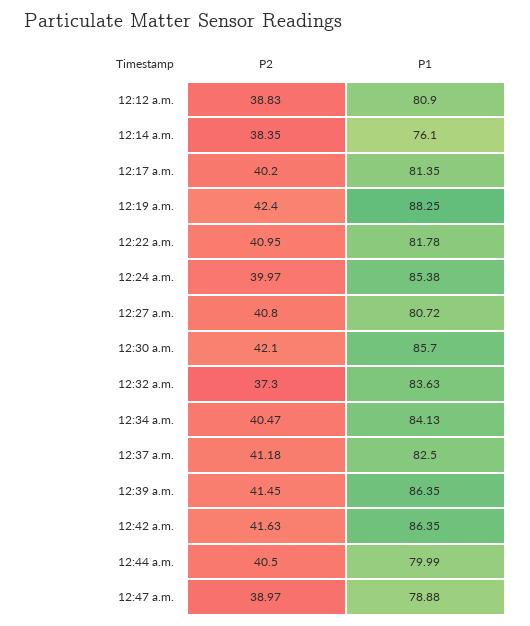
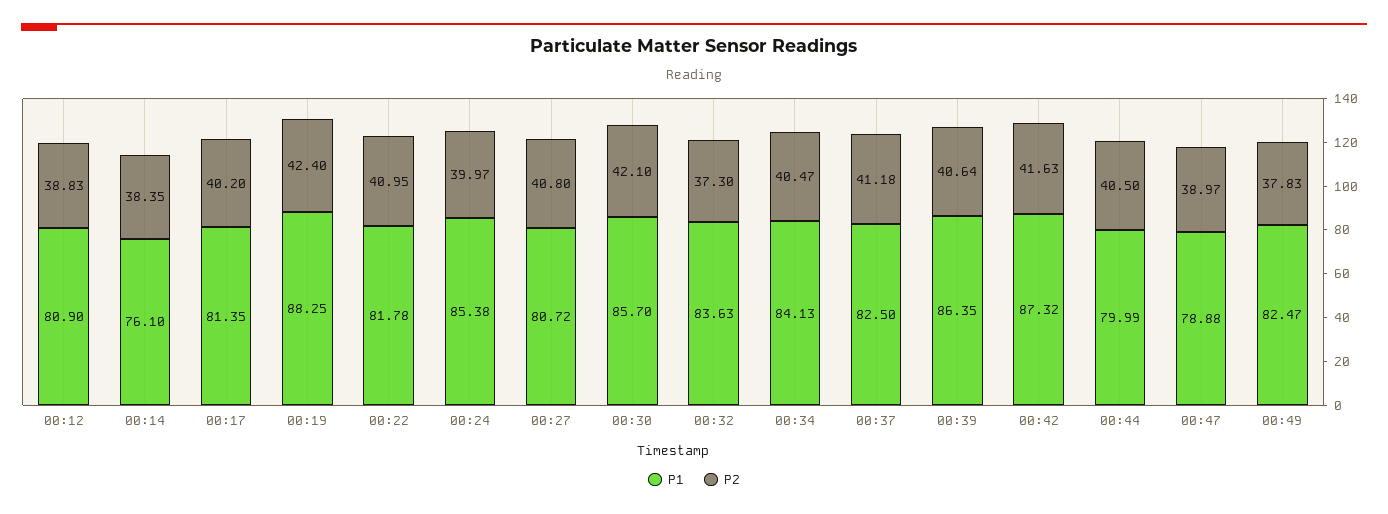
P2, 12:39 a.m.: 41.45 -> 40.64
P1, 12:42 a.m.: 86.35 -> 87.32
P1, 00:49: none -> 82.47
P2, 00:49: none -> 37.83

